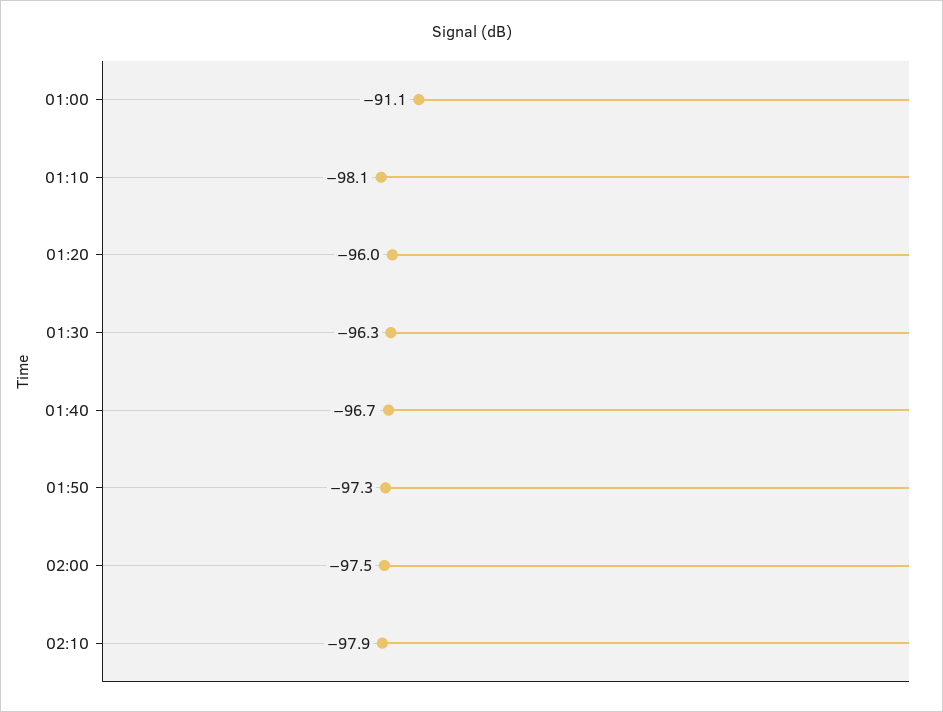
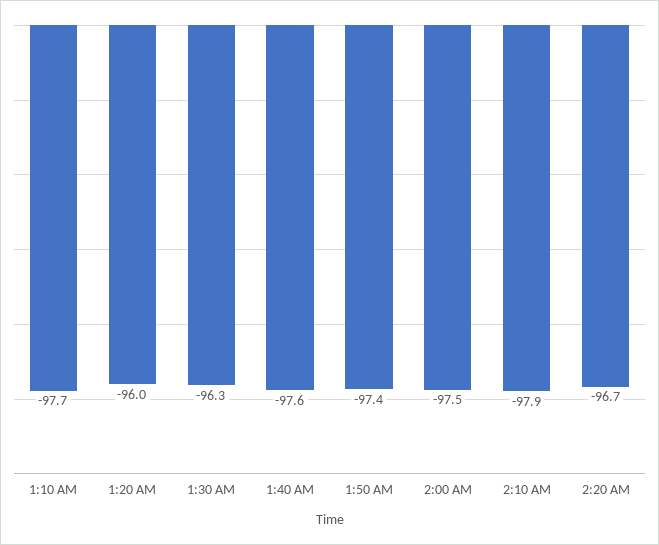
01:00: -91.1 -> none
01:10: -98.1 -> -97.7
01:40: -96.7 -> -97.6
01:50: -97.3 -> -97.4
2:20 AM: none -> -96.7

